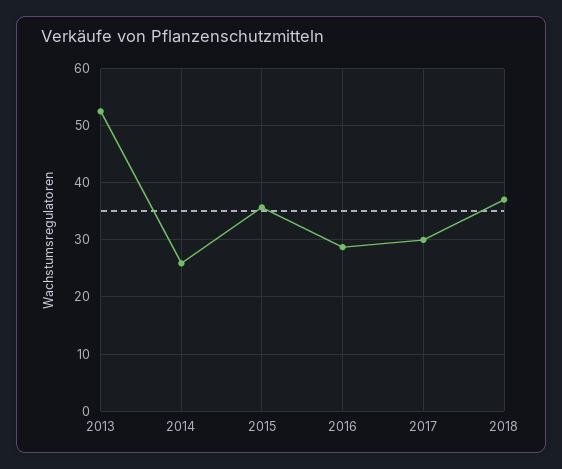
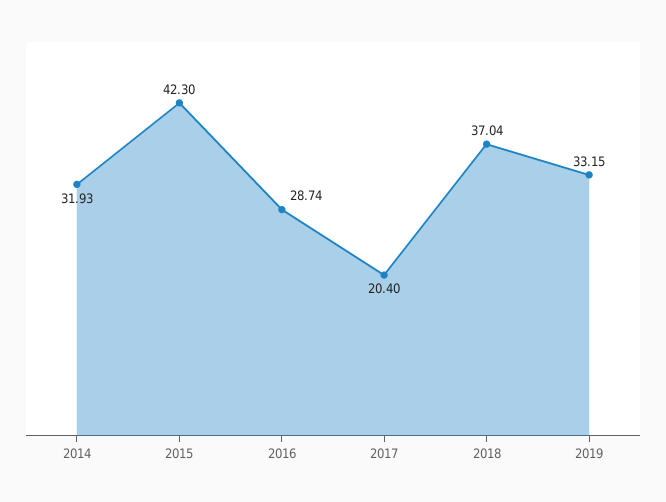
2013: 52 -> none
2014: 26 -> 31.93
2015: 36 -> 42.3
2017: 30 -> 20.4
2019: none -> 33.15

